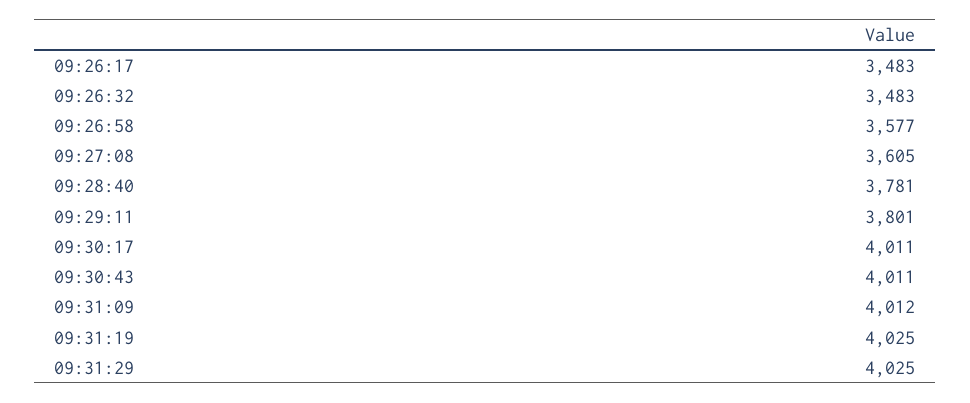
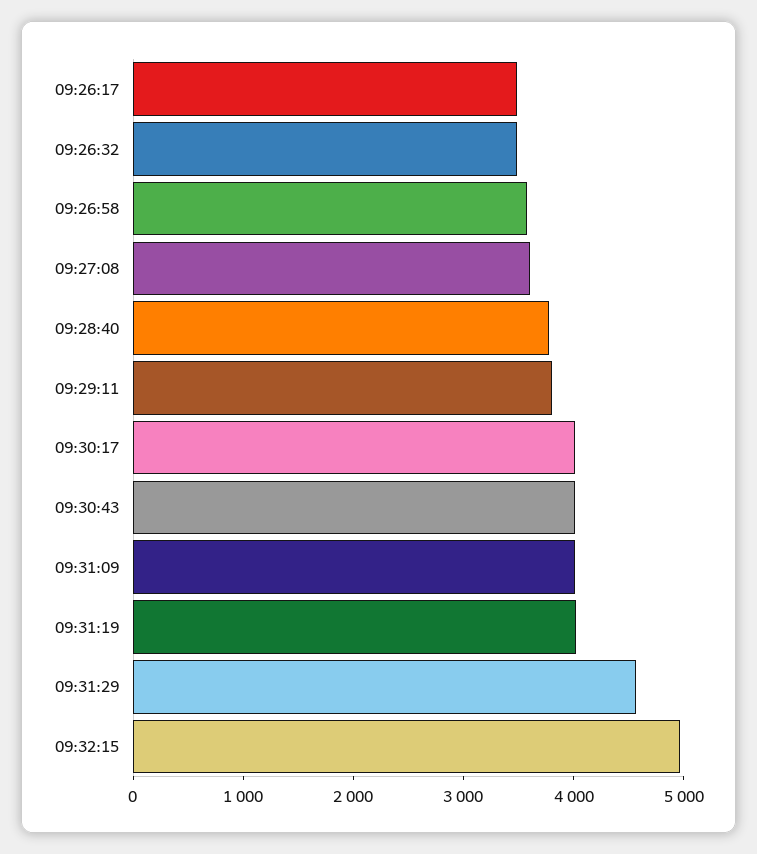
09:31:29: 4025 -> 4600
09:32:15: none -> 5000

